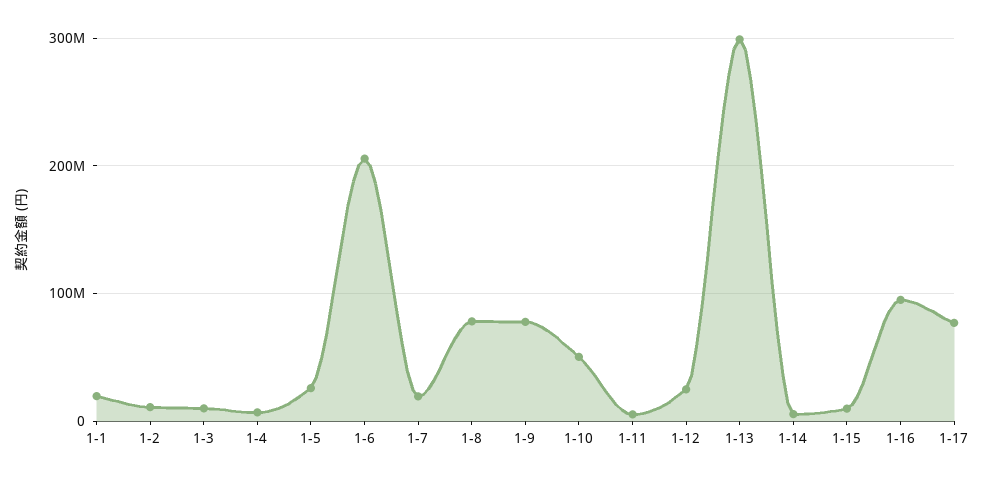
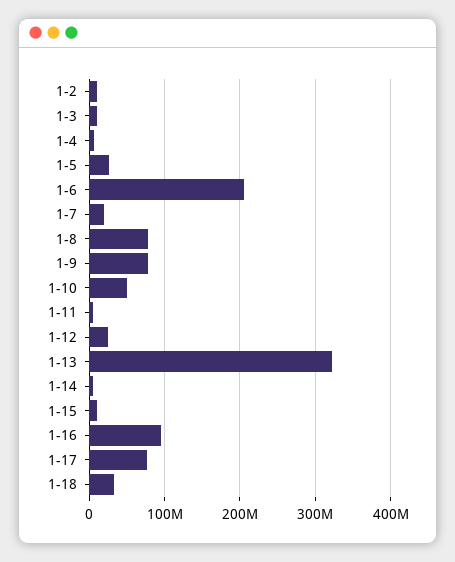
1-1: 20000000 -> none
1-13: 300000000 -> 320000000
1-18: none -> 30000000

